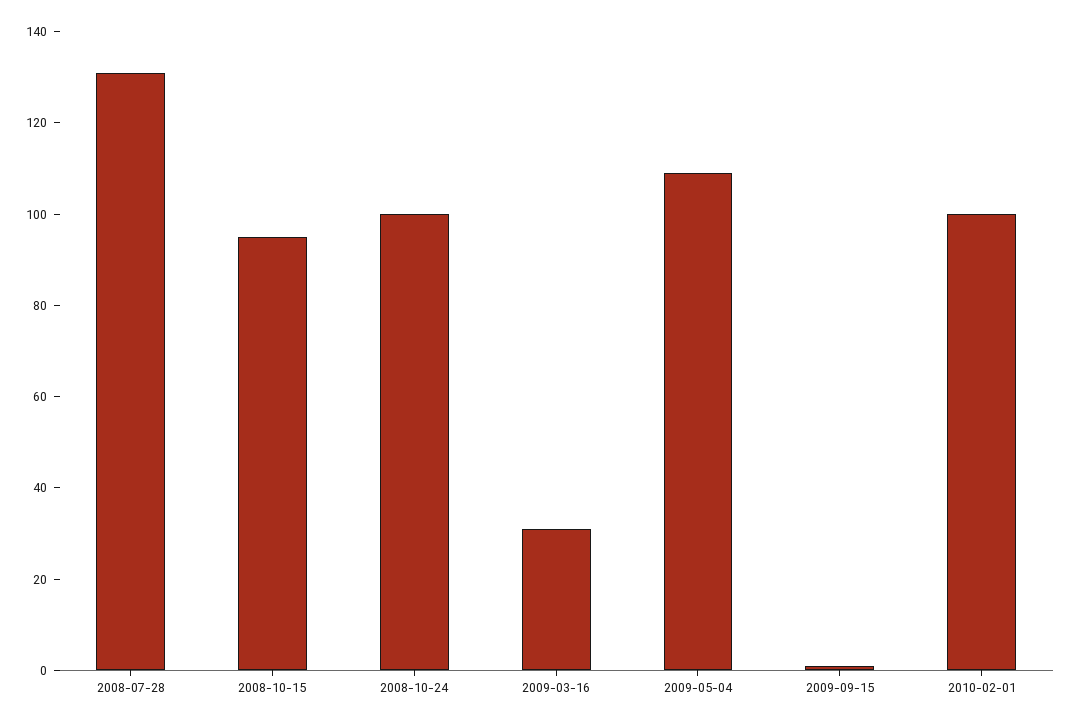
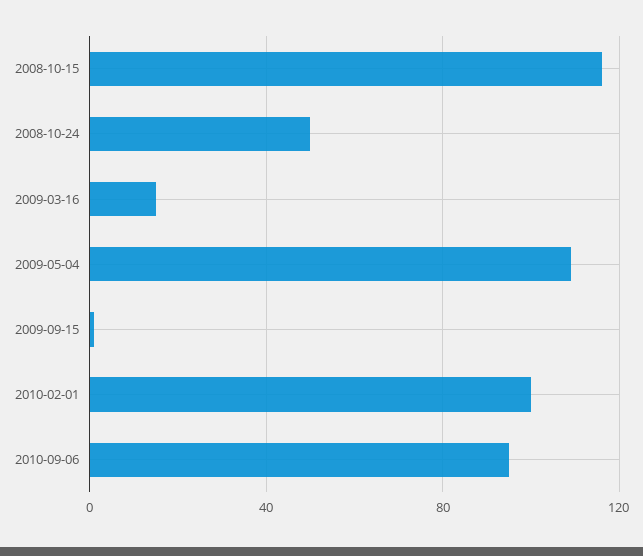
2008-07-28: 130 -> none
2008-10-15: 95 -> 115
2008-10-24: 100 -> 50
2009-03-16: 30 -> 15
2010-09-06: none -> 95

